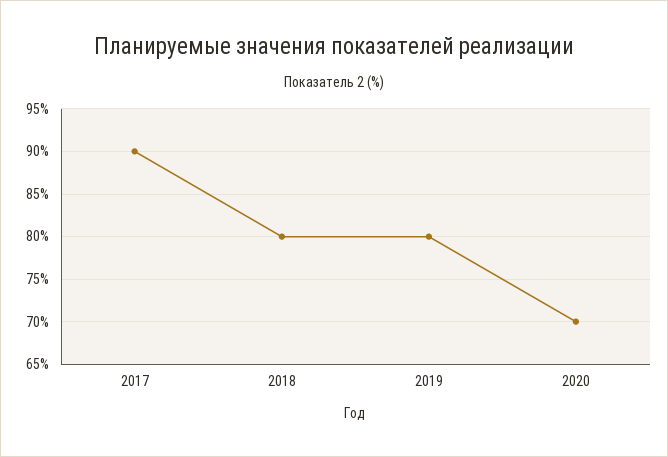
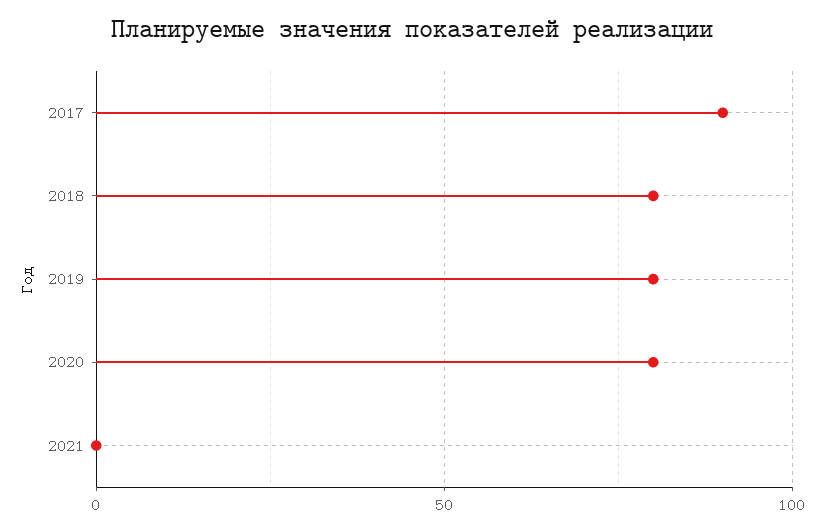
2020: 70 -> 80
2021: none -> 0

